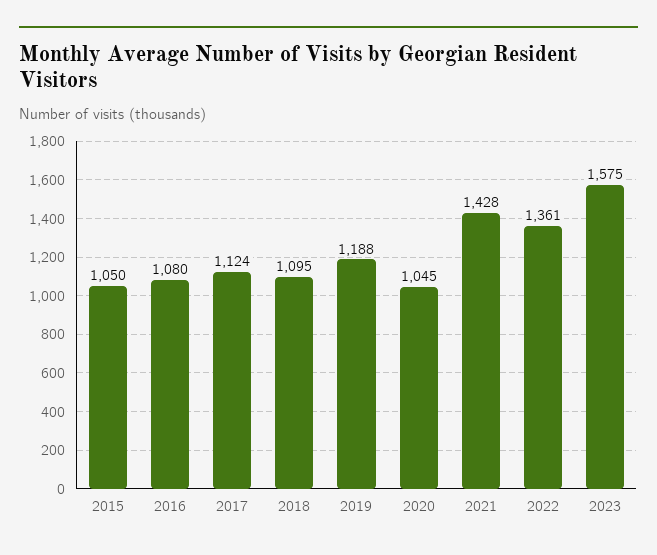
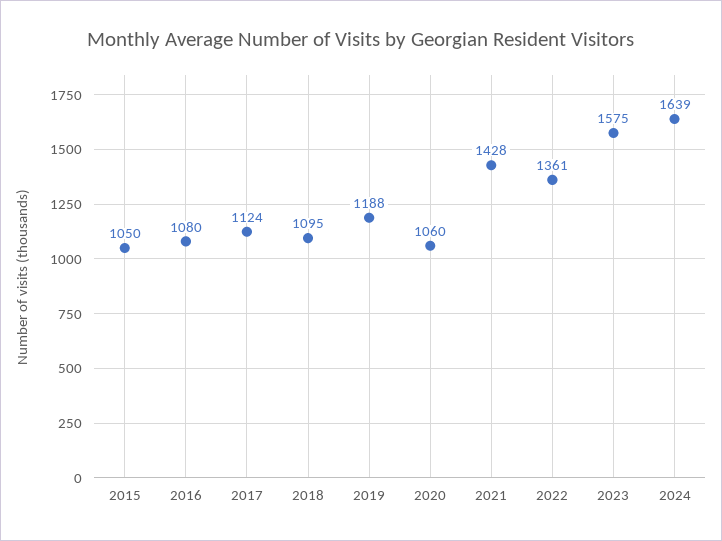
2020: 1045 -> 1060
2024: none -> 1639

